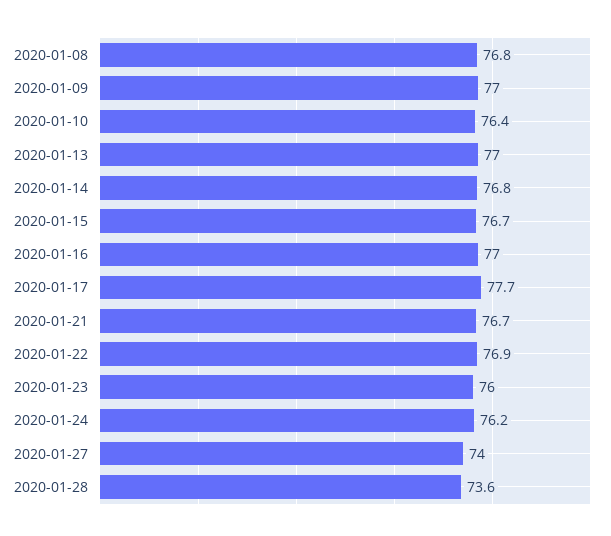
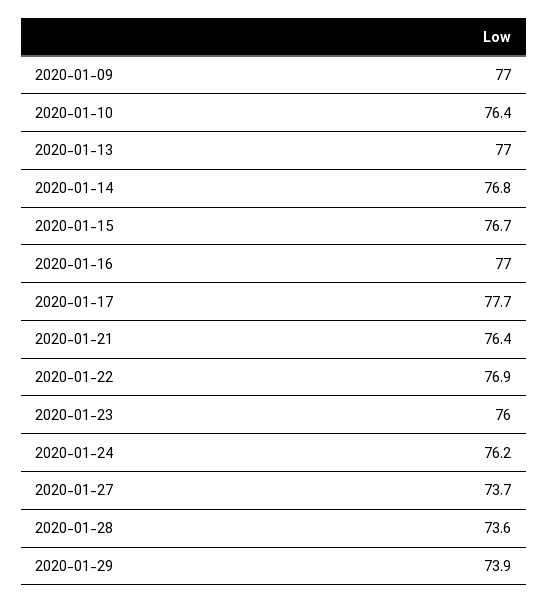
2020-01-08: 76.8 -> none
2020-01-21: 76.7 -> 76.4
2020-01-27: 74 -> 73.7
2020-01-29: none -> 73.9

